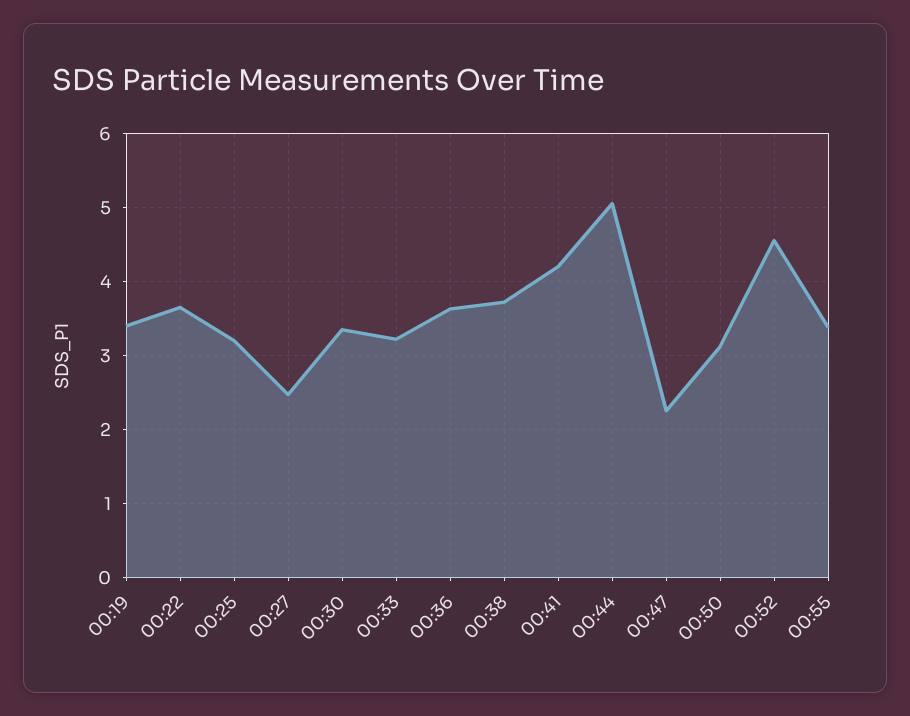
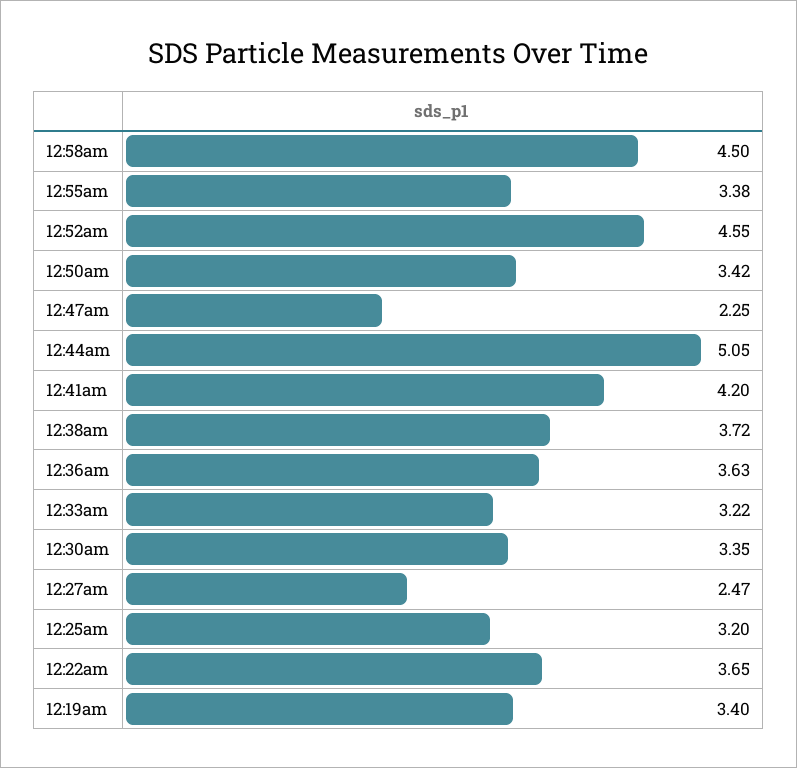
00:50: 3.1 -> 3.42
12:58am: none -> 4.5

